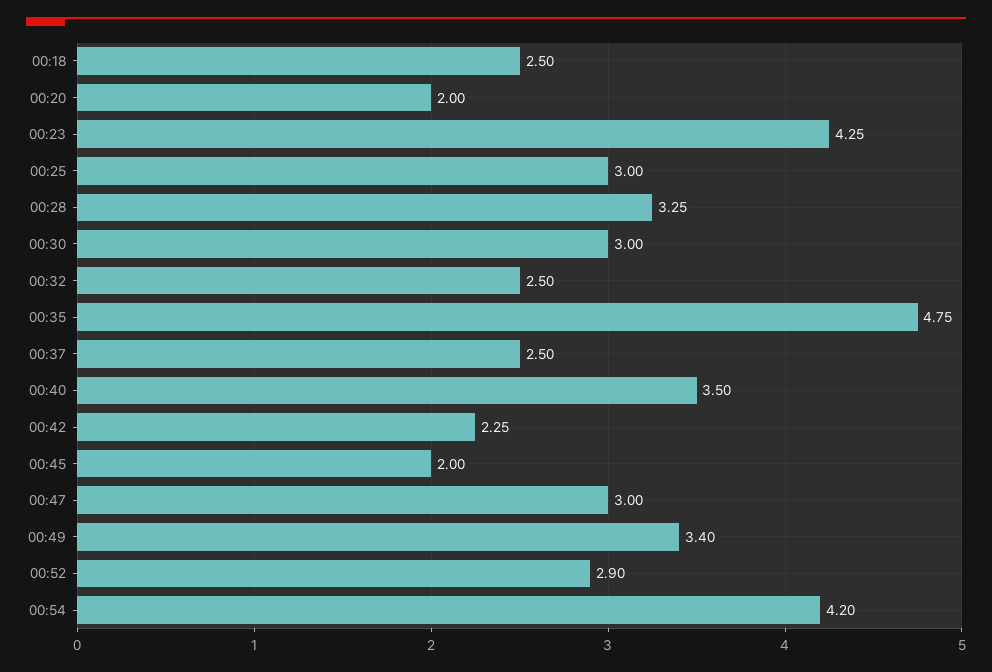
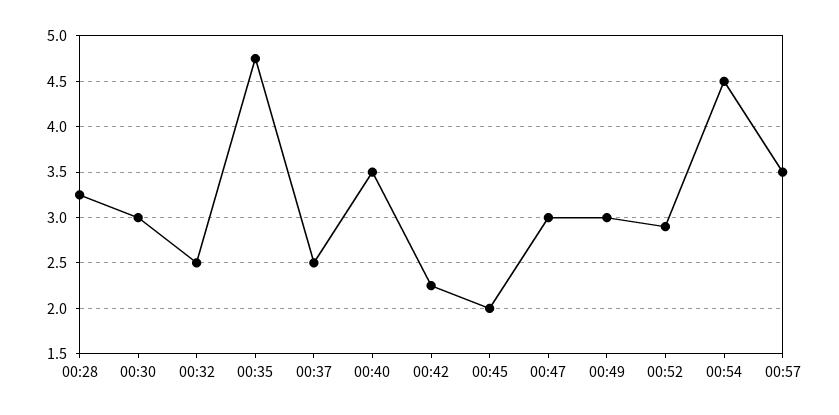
00:18: 2.5 -> none
00:20: 2 -> none
00:23: 4.25 -> none
00:25: 3 -> none
00:49: 3.4 -> 3
00:54: 4.2 -> 4.5
00:57: none -> 3.5

